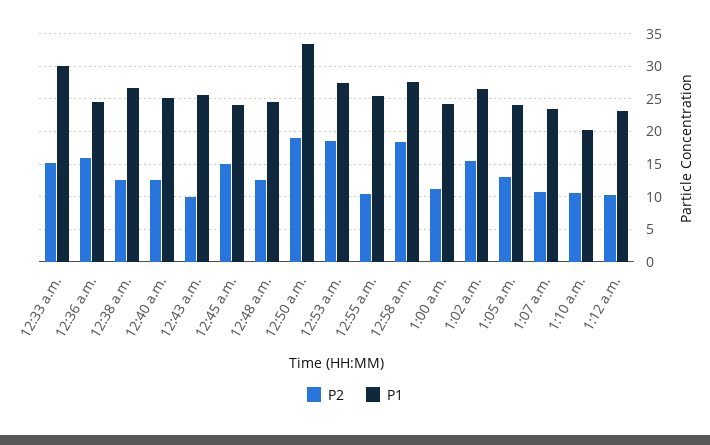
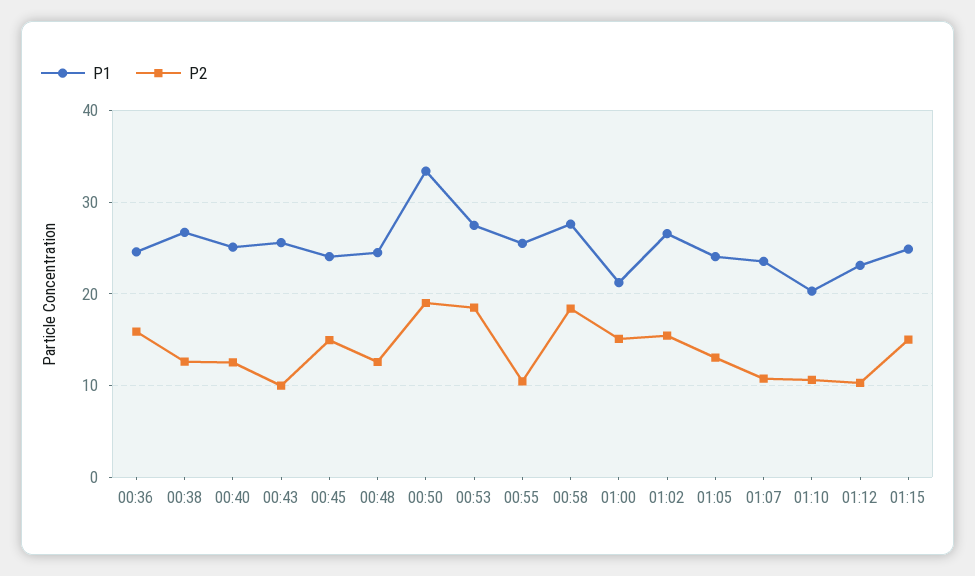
P2, 12:33 a.m.: 15 -> none
P1, 12:33 a.m.: 30 -> none
P2, 1:00 a.m.: 11 -> 15
P1, 1:00 a.m.: 24 -> 21
P1, 01:15: none -> 25
P2, 01:15: none -> 15

